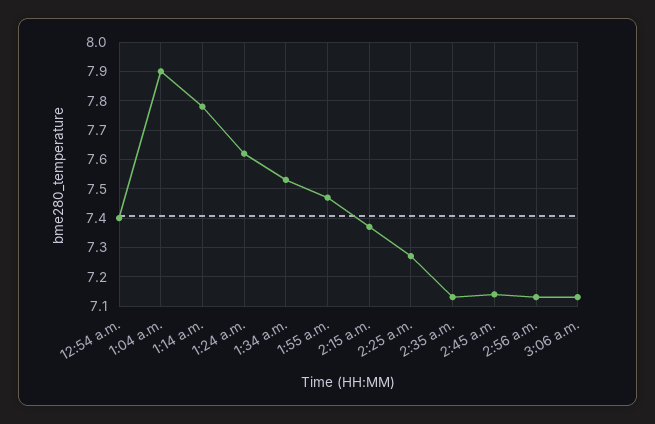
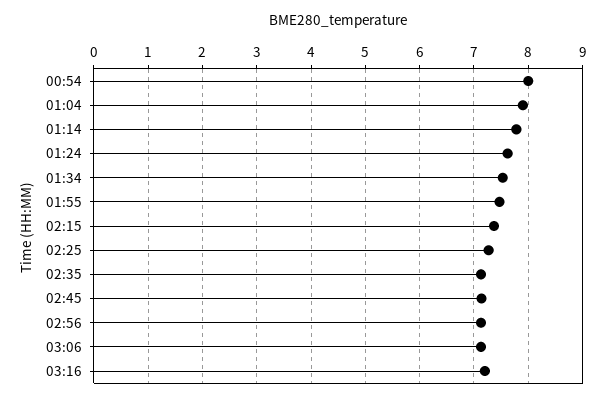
12:54 a.m.: 7.4 -> 8
03:16: none -> 7.2

